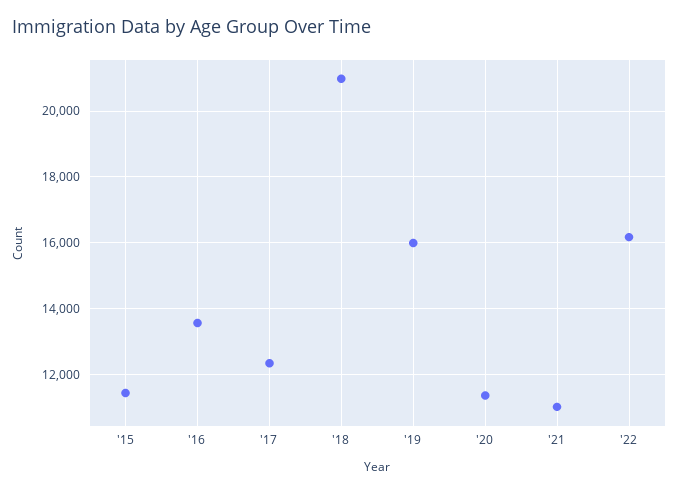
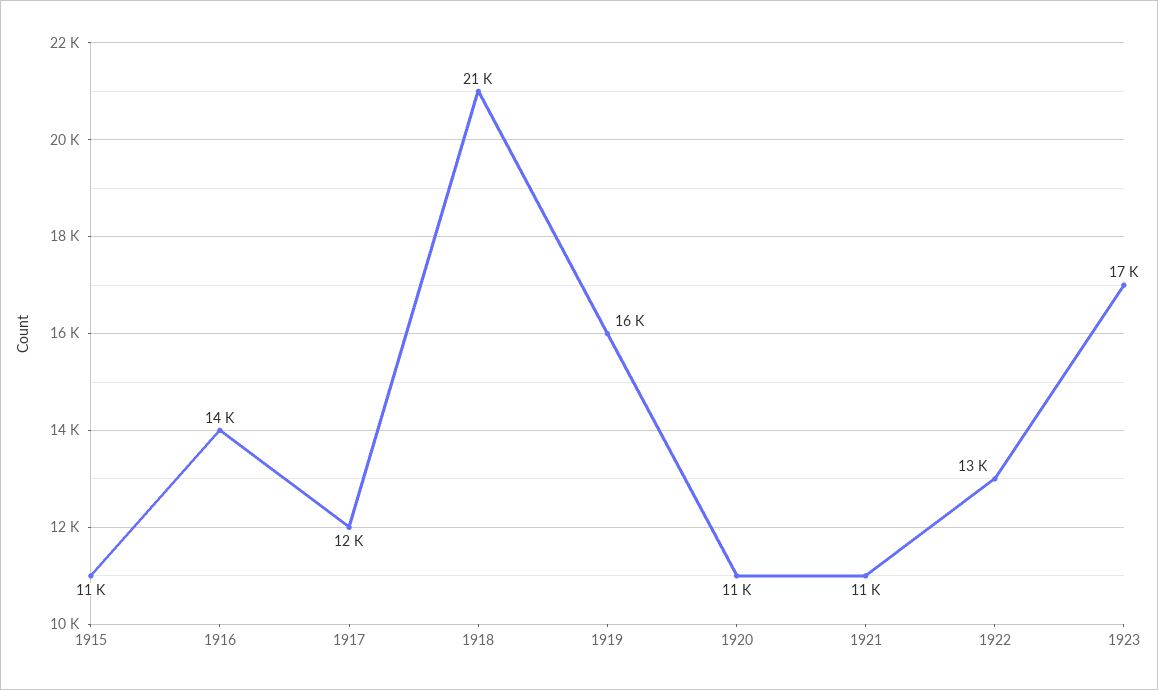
'22: 16200 -> 13000
1923: none -> 17000

